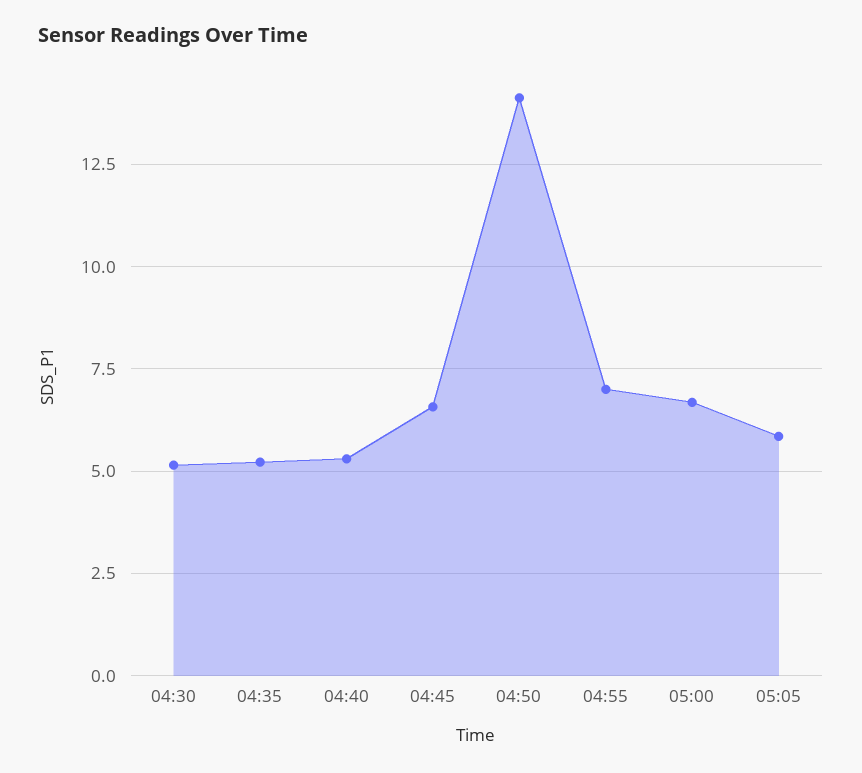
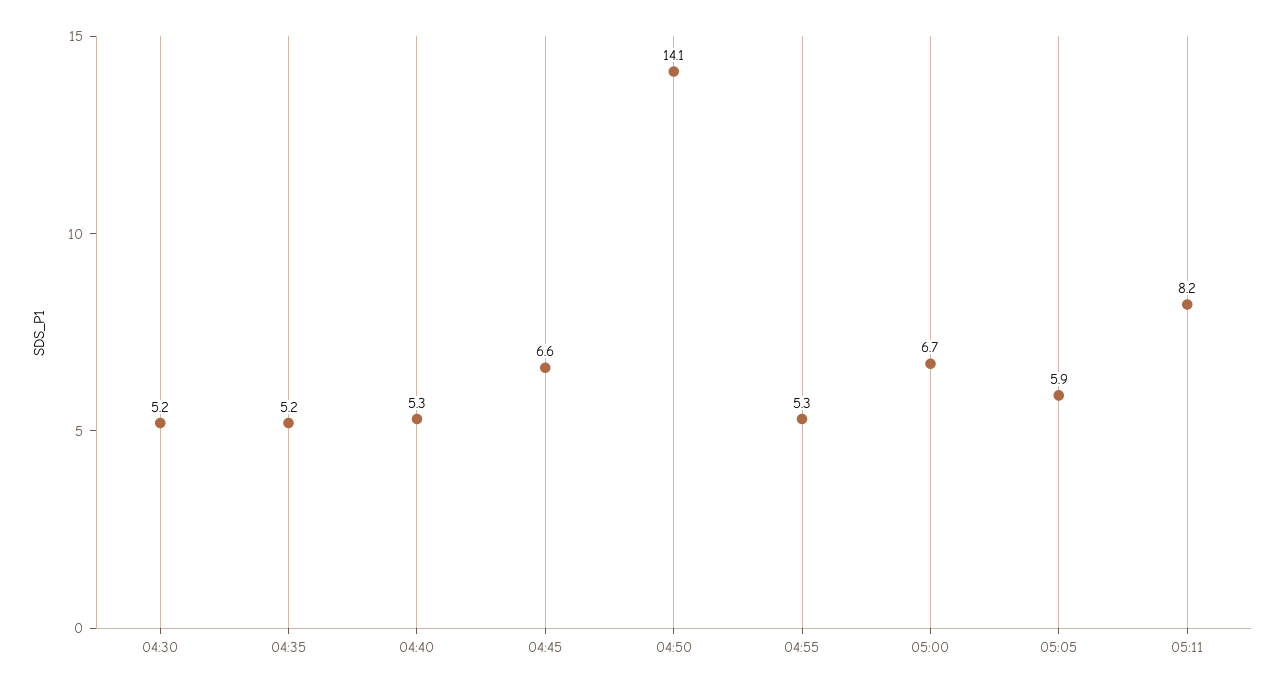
04:55: 7 -> 5.3
05:11: none -> 8.2

